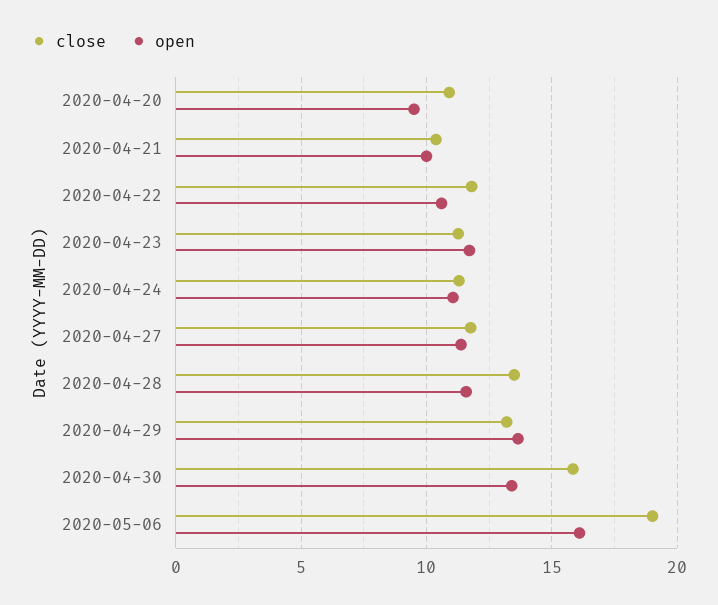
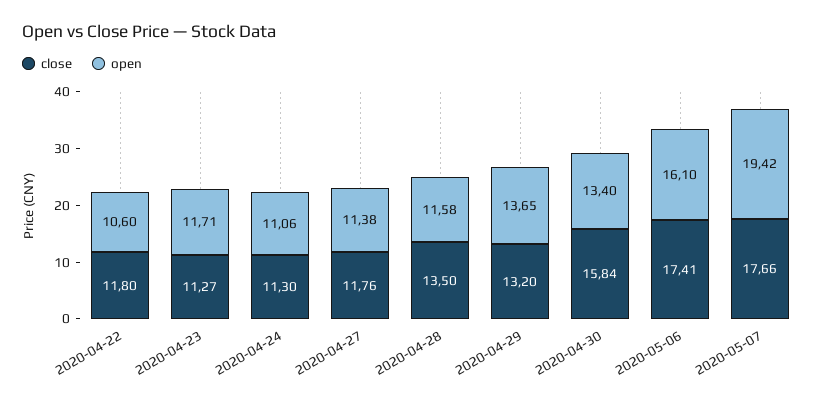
close, 2020-04-20: 11 -> none
open, 2020-04-20: 9.5 -> none
close, 2020-04-21: 10.5 -> none
open, 2020-04-21: 10 -> none
close, 2020-05-06: 19 -> 17.41
close, 2020-05-07: none -> 17.66
open, 2020-05-07: none -> 19.42

